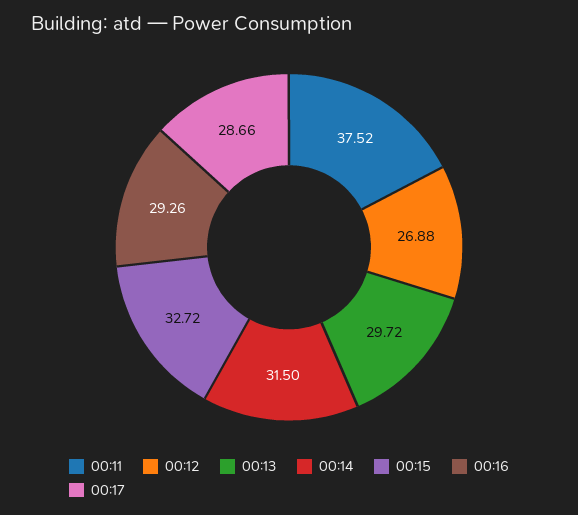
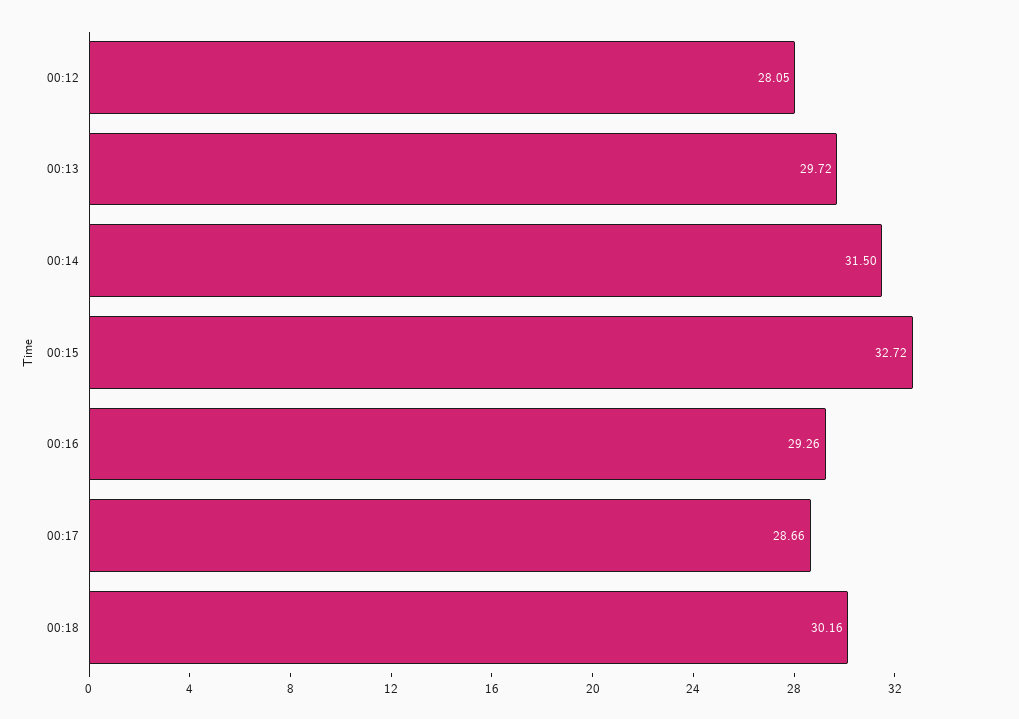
00:11: 37.52 -> none
00:12: 26.88 -> 28.05
00:18: none -> 30.16

